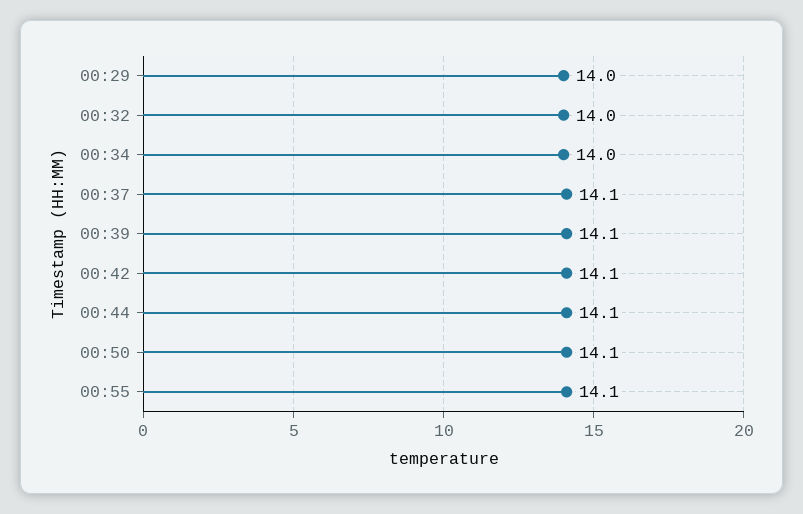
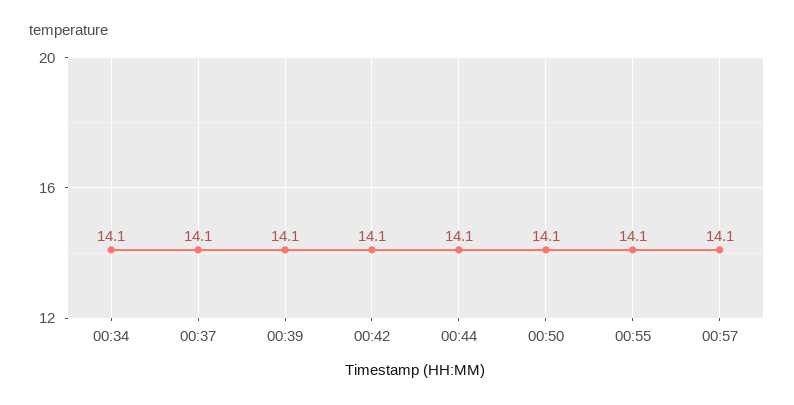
00:29: 14 -> none
00:32: 14 -> none
00:34: 14 -> 14.1
00:57: none -> 14.1

